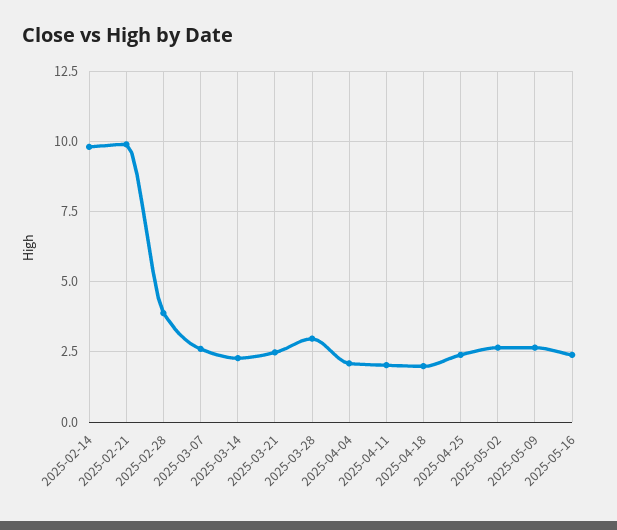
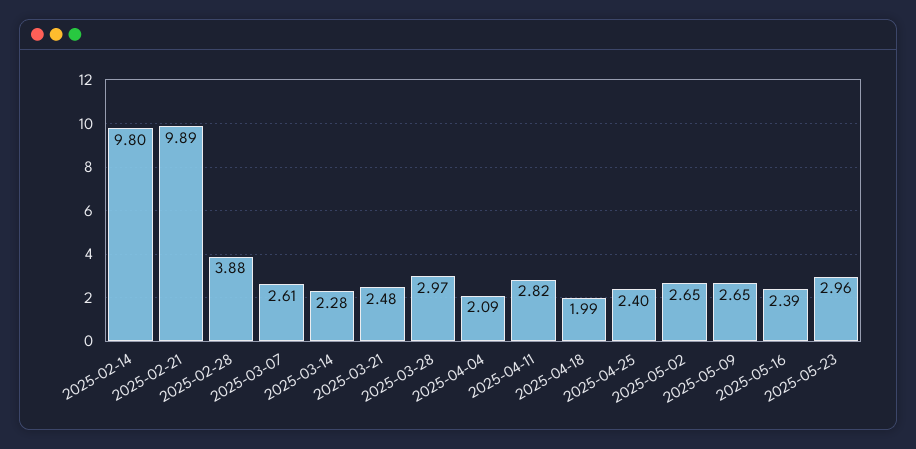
2025-04-11: 2 -> 2.82
2025-05-23: none -> 2.96

